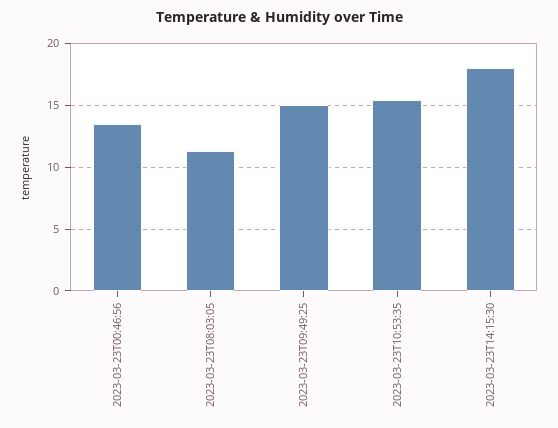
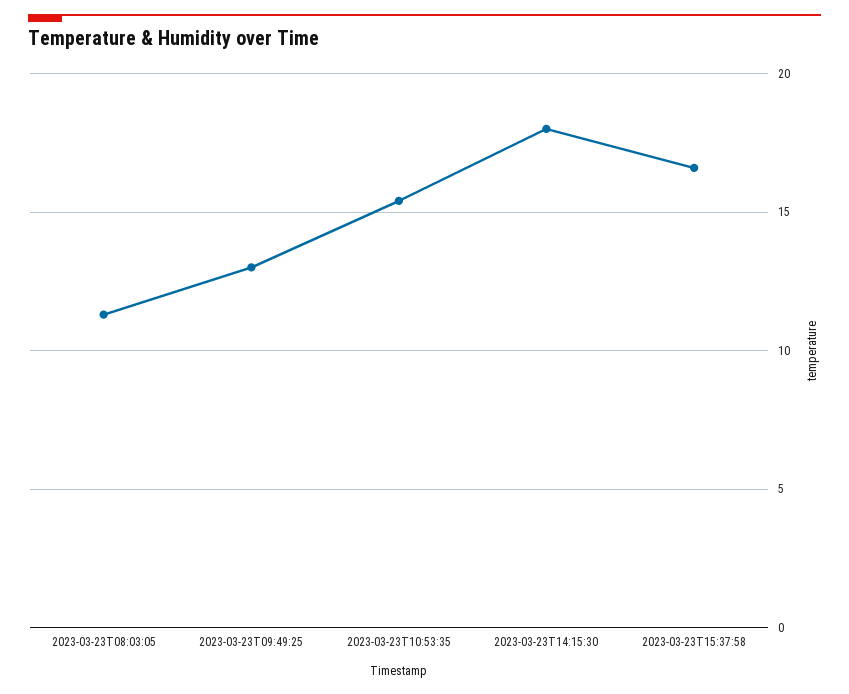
2023-03-23T00:46:56: 13.5 -> none
2023-03-23T09:49:25: 15 -> 13
2023-03-23T15:37:58: none -> 16.5

